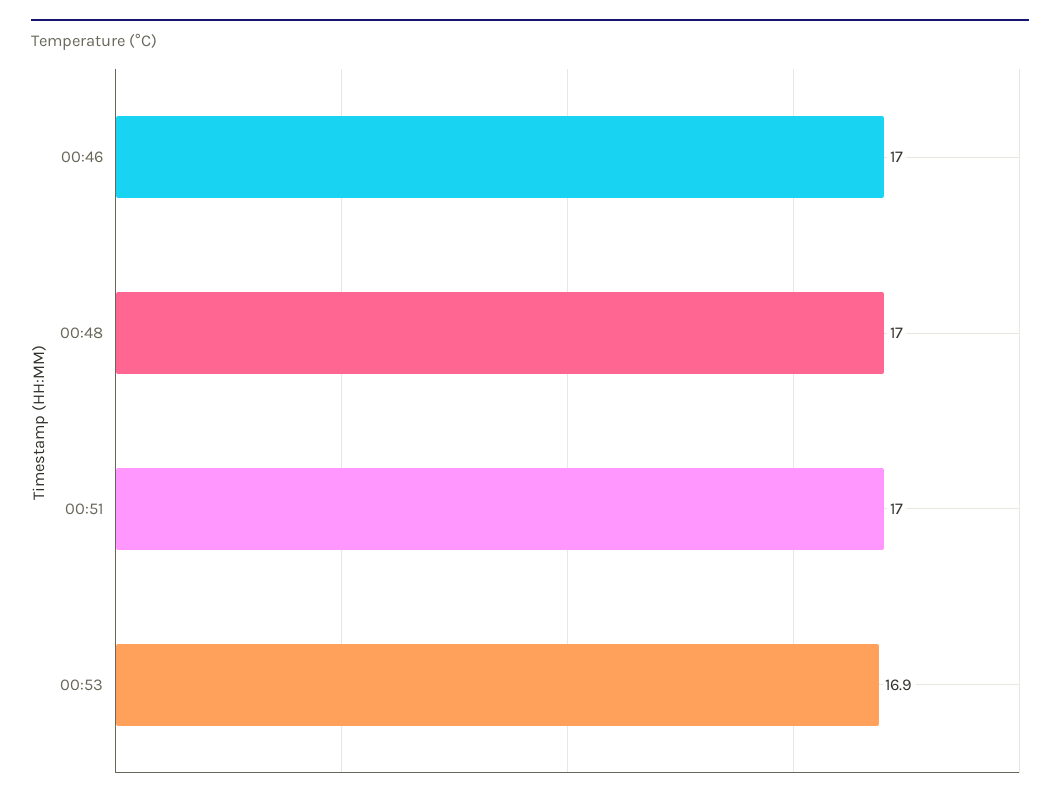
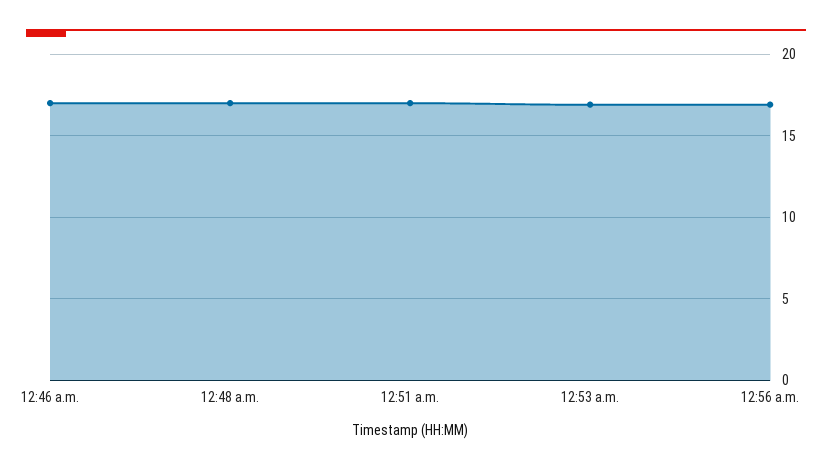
12:56 a.m.: none -> 17

